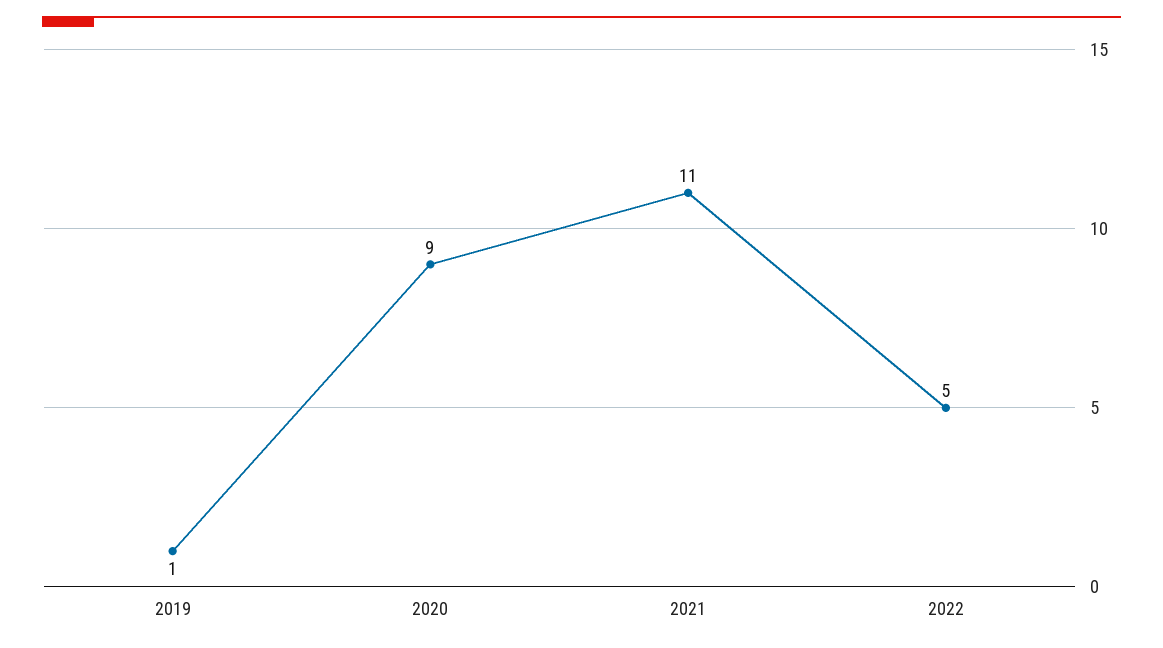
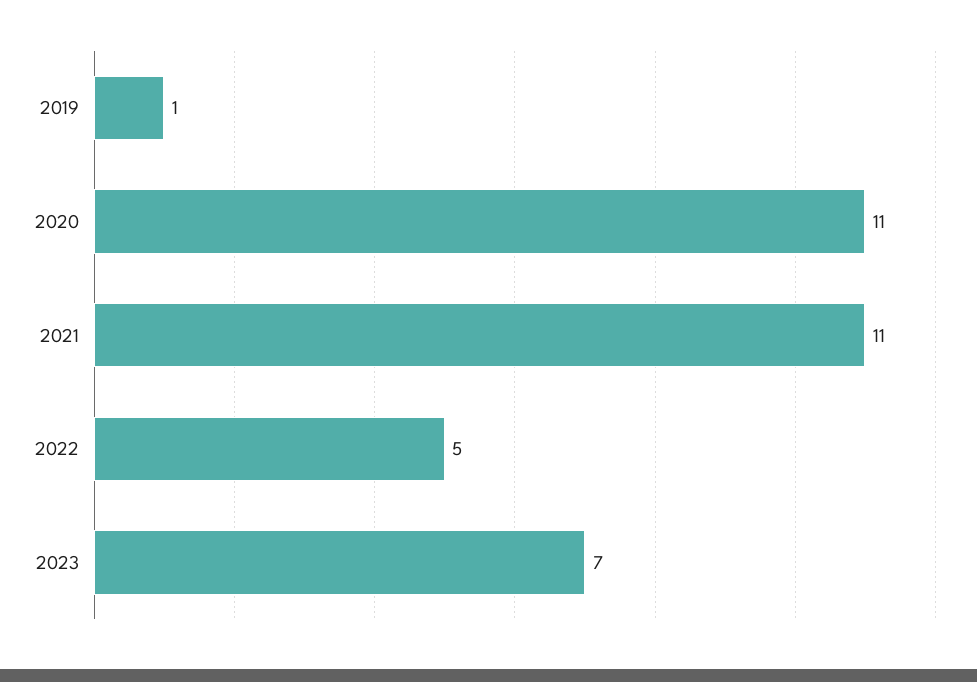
2020: 9 -> 11
2023: none -> 7

